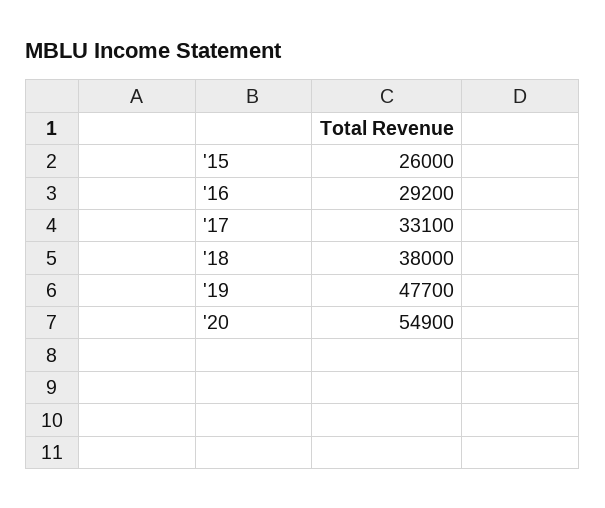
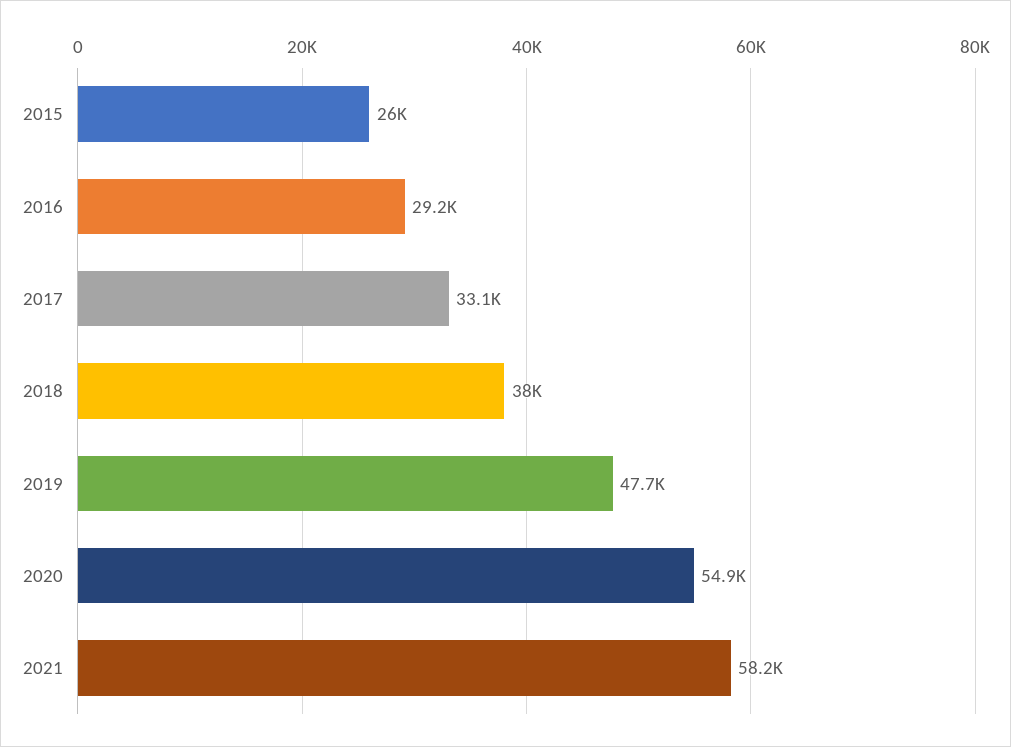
2021: none -> 58200

